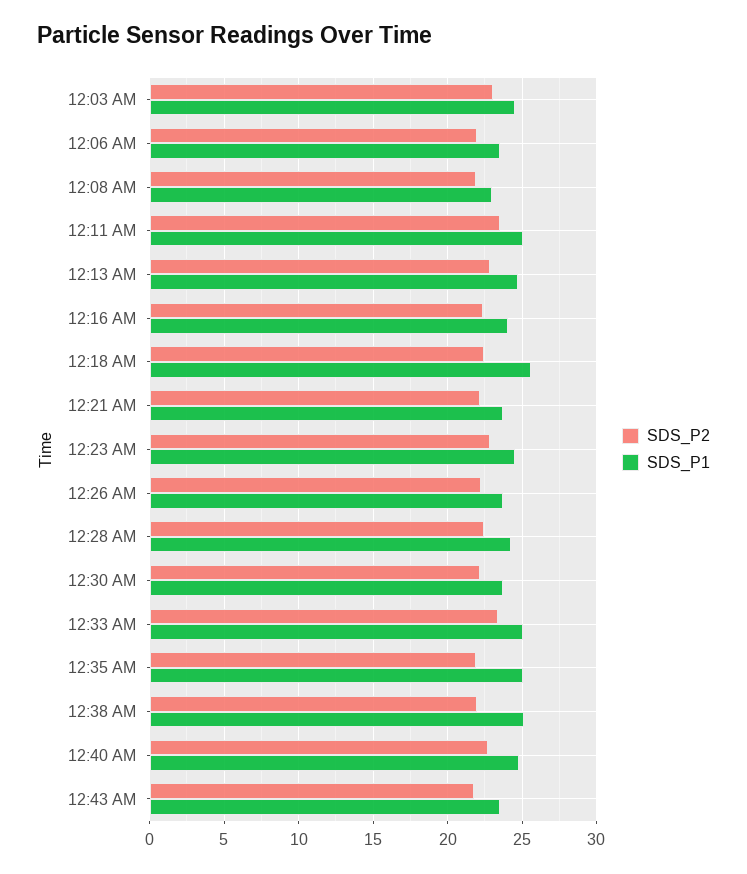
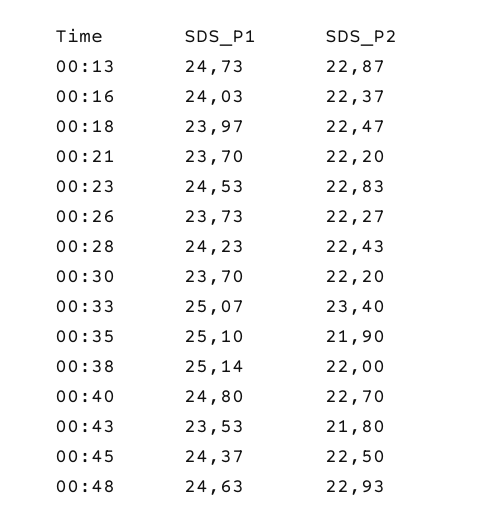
SDS_P2, 12:03 AM: 23 -> none
SDS_P1, 12:03 AM: 24.5 -> none
SDS_P2, 12:06 AM: 22 -> none
SDS_P1, 12:06 AM: 23.5 -> none
SDS_P2, 12:08 AM: 22 -> none
SDS_P1, 12:08 AM: 23 -> none
SDS_P2, 12:11 AM: 23.5 -> none
SDS_P1, 12:11 AM: 25 -> none
SDS_P1, 12:18 AM: 25.5 -> 23.97
SDS_P1, 00:45: none -> 24.37
SDS_P2, 00:45: none -> 22.5
SDS_P1, 00:48: none -> 24.63
SDS_P2, 00:48: none -> 22.93

